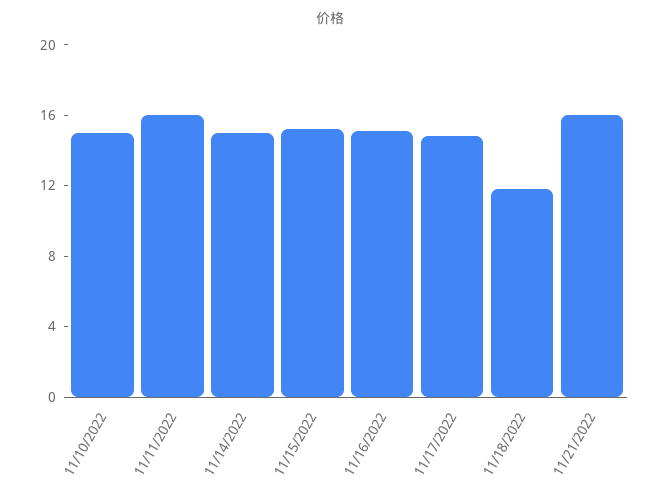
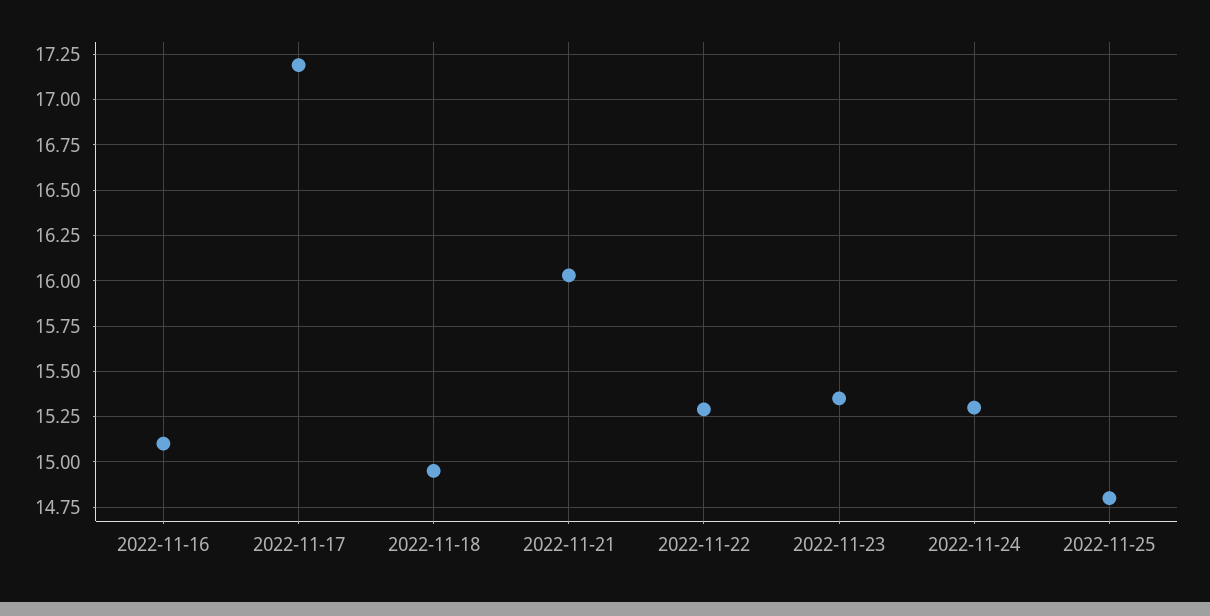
11/10/2022: 15 -> none
11/11/2022: 16 -> none
11/14/2022: 15 -> none
11/15/2022: 15 -> none
11/17/2022: 15 -> 17.2
11/18/2022: 12 -> 14.95
2022-11-22: none -> 15.3
2022-11-23: none -> 15.35
2022-11-24: none -> 15.3
2022-11-25: none -> 14.8

